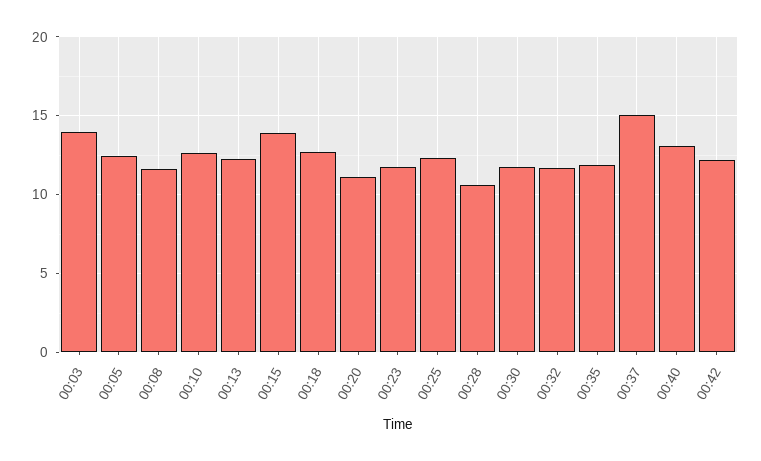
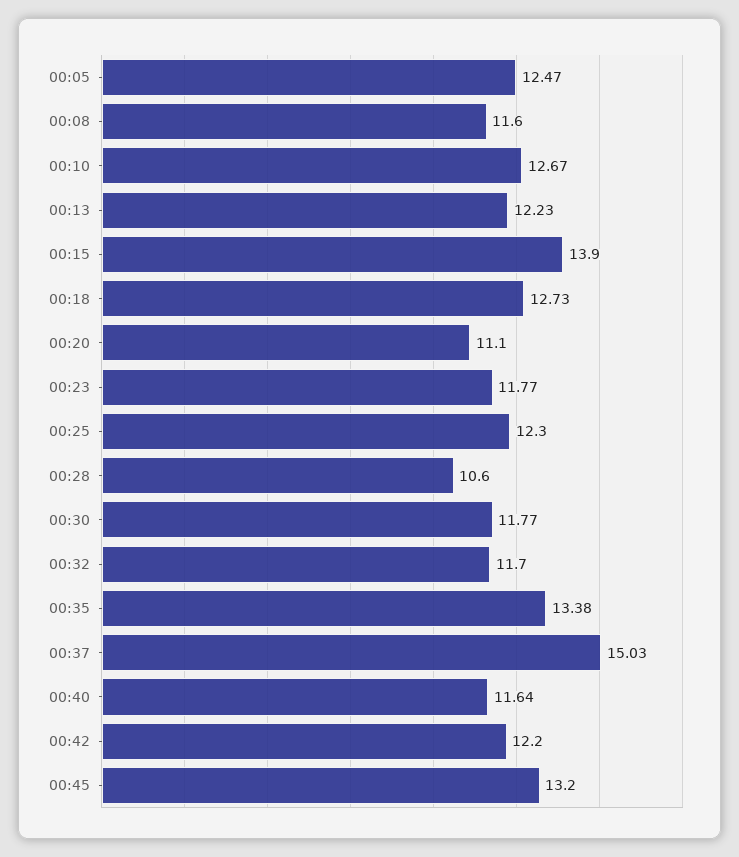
00:03: 14 -> none
00:35: 12 -> 13.38
00:40: 13 -> 11.64
00:45: none -> 13.2

